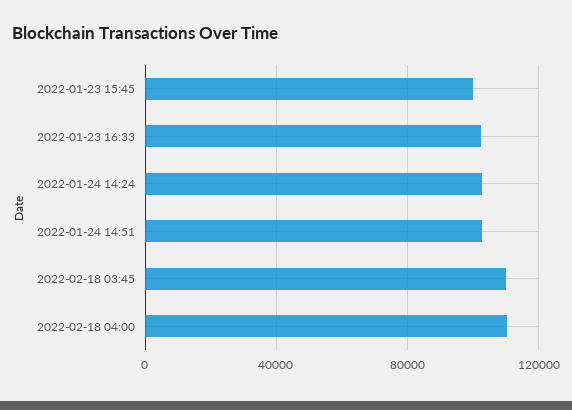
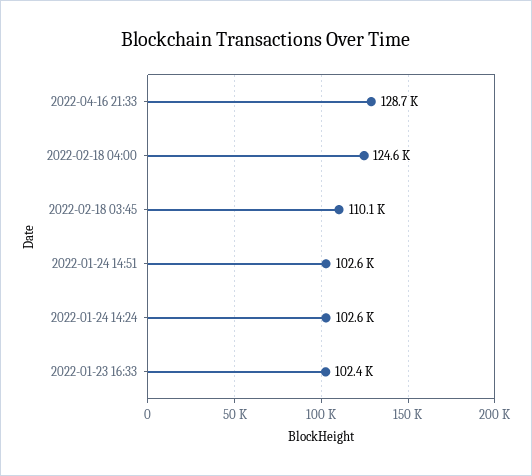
2022-01-23 15:45: 100000 -> none
2022-02-18 04:00: 110000 -> 124600
2022-04-16 21:33: none -> 128700

